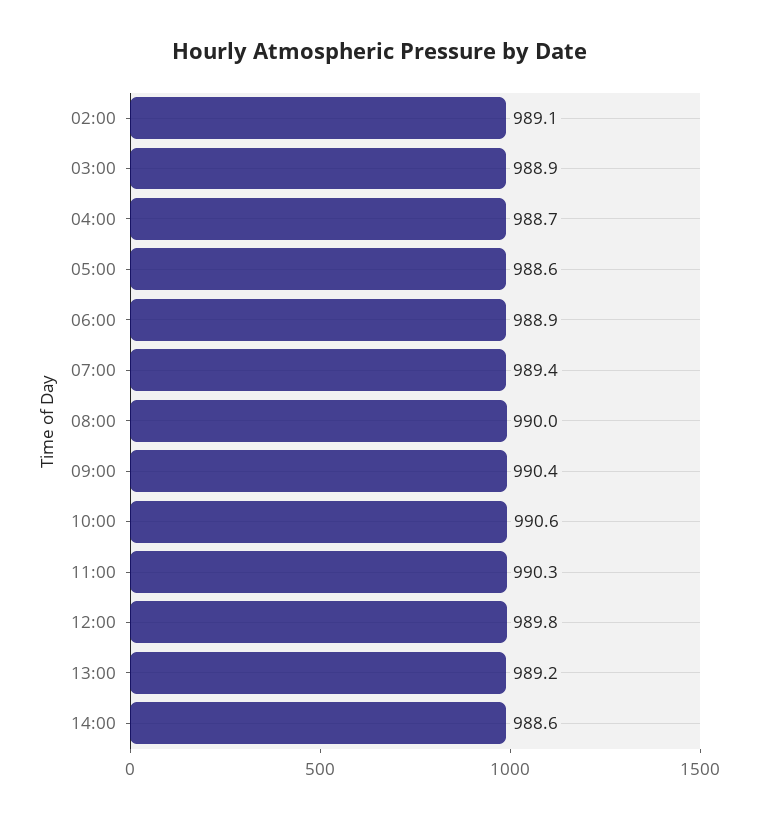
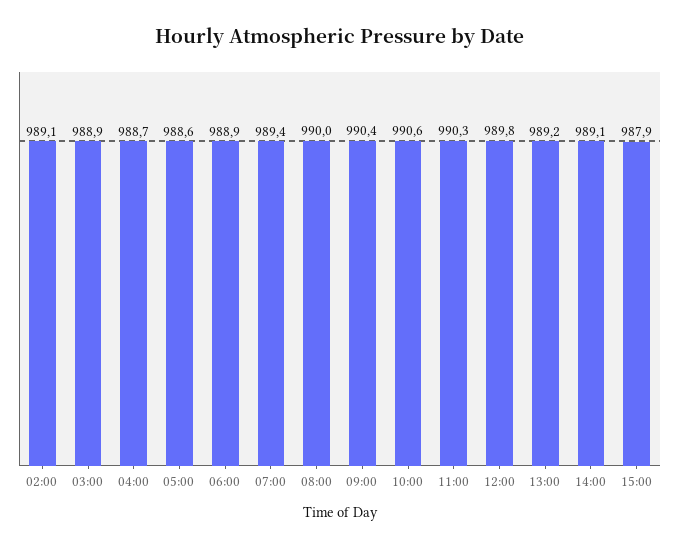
14:00: 988.6 -> 989.1
15:00: none -> 987.9

